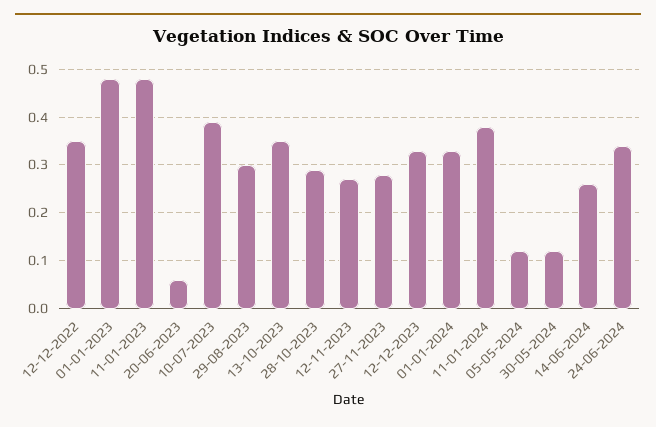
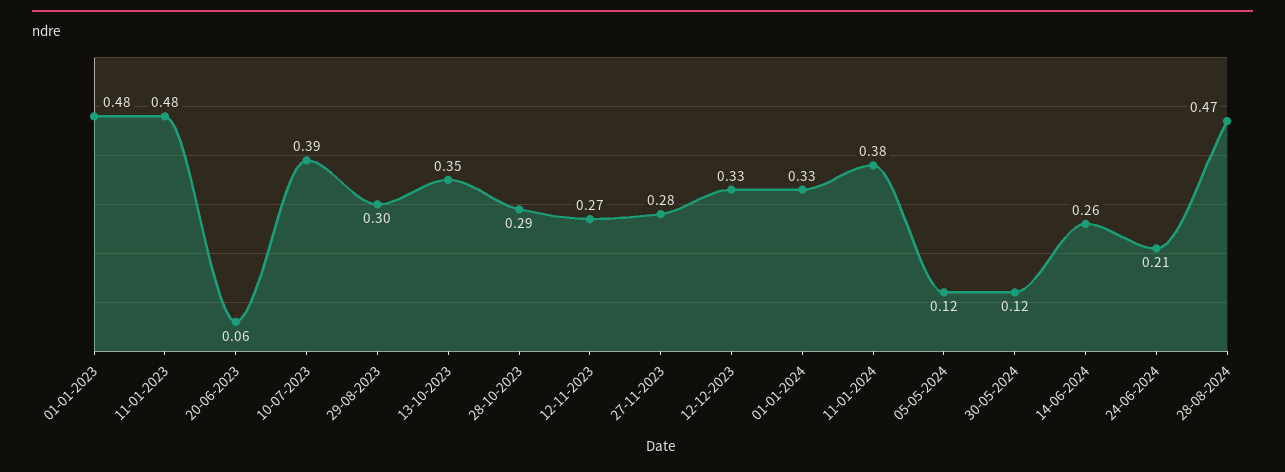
12-12-2022: 0.35 -> none
24-06-2024: 0.35 -> 0.21
28-08-2024: none -> 0.47

